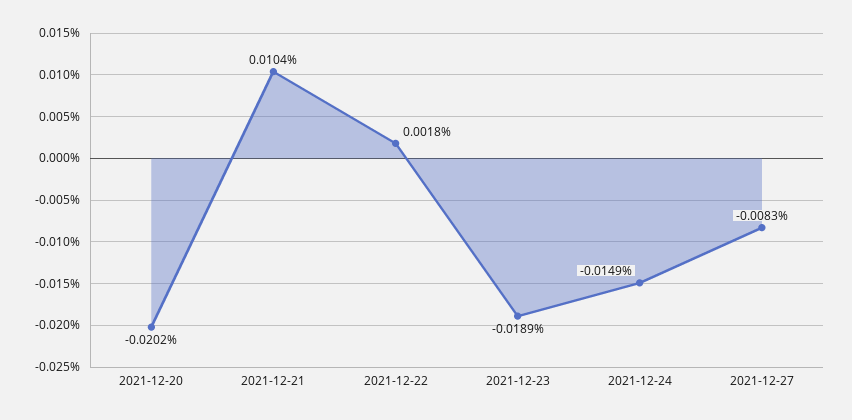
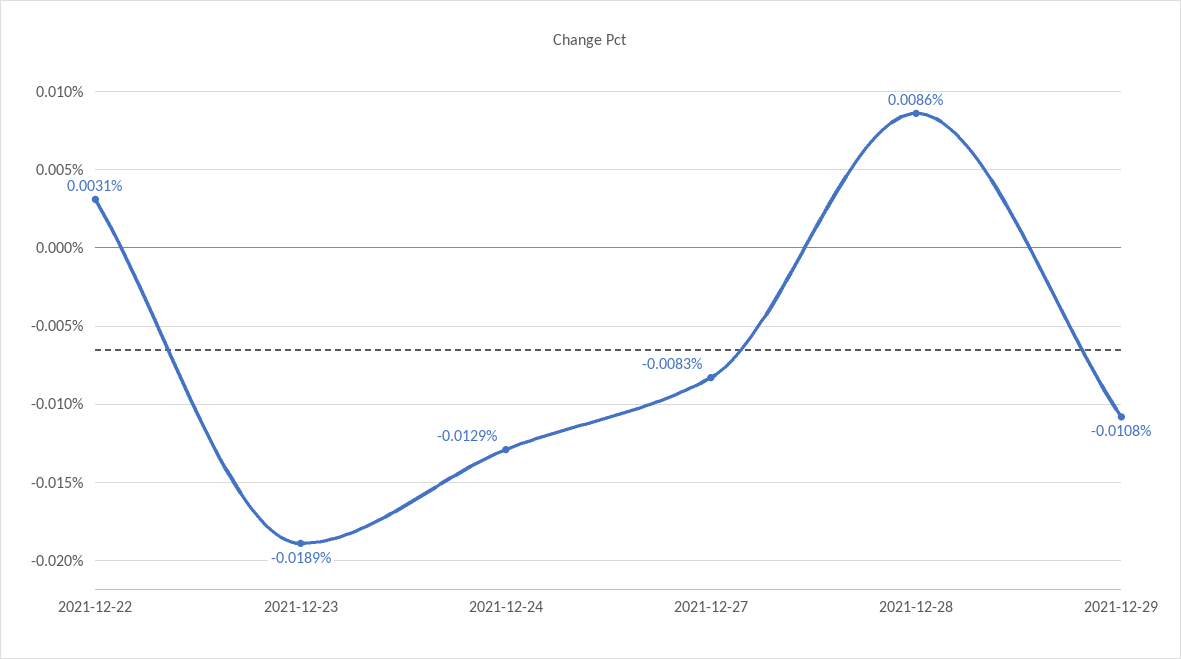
2021-12-20: -0.0202 -> none
2021-12-21: 0.0104 -> none
2021-12-22: 0.0018 -> 0.0031
2021-12-24: -0.0149 -> -0.0129
2021-12-28: none -> 0.0086
2021-12-29: none -> -0.0108

